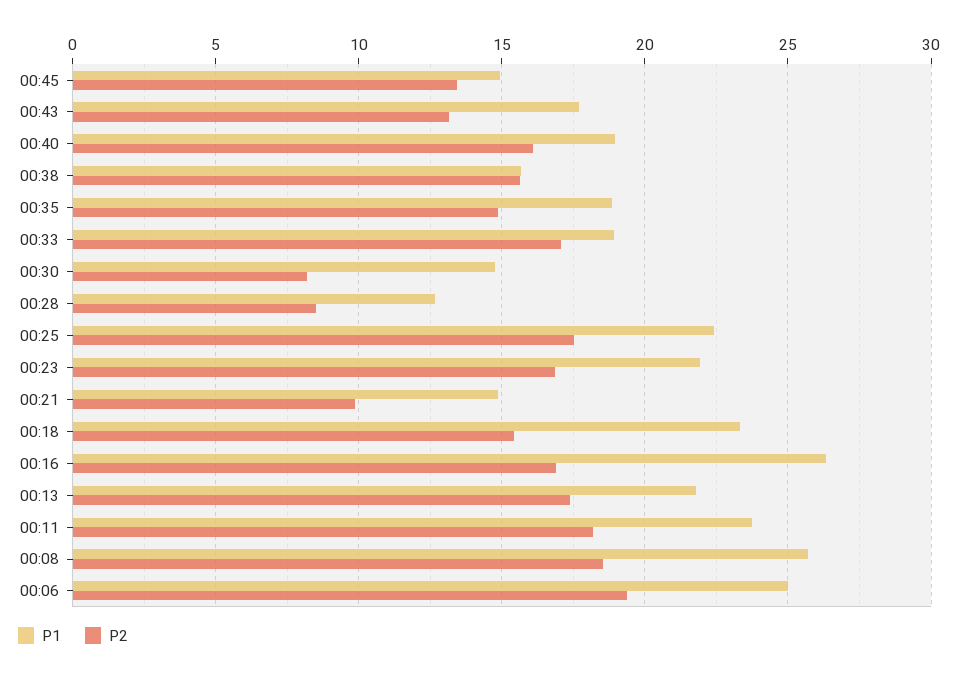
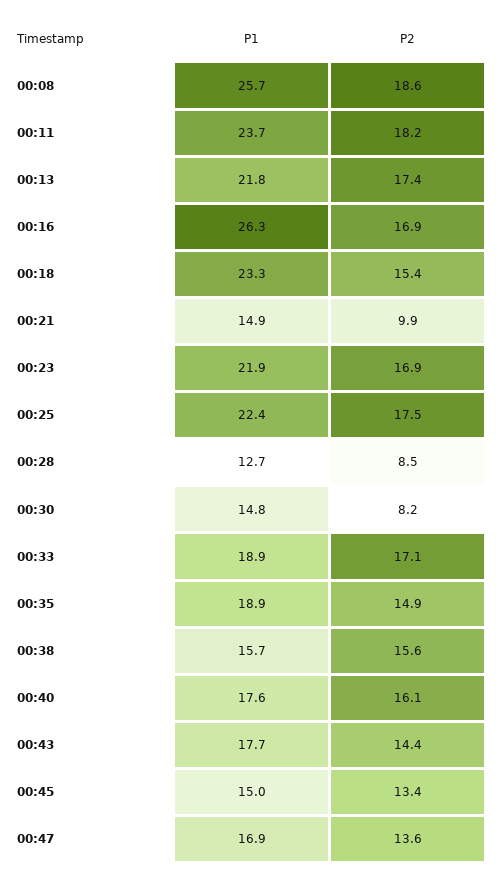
P2, 00:43: 13 -> 14.4
P1, 00:40: 19 -> 17.6
P1, 00:06: 25 -> none
P2, 00:06: 19.5 -> none
P1, 00:47: none -> 16.9
P2, 00:47: none -> 13.6

